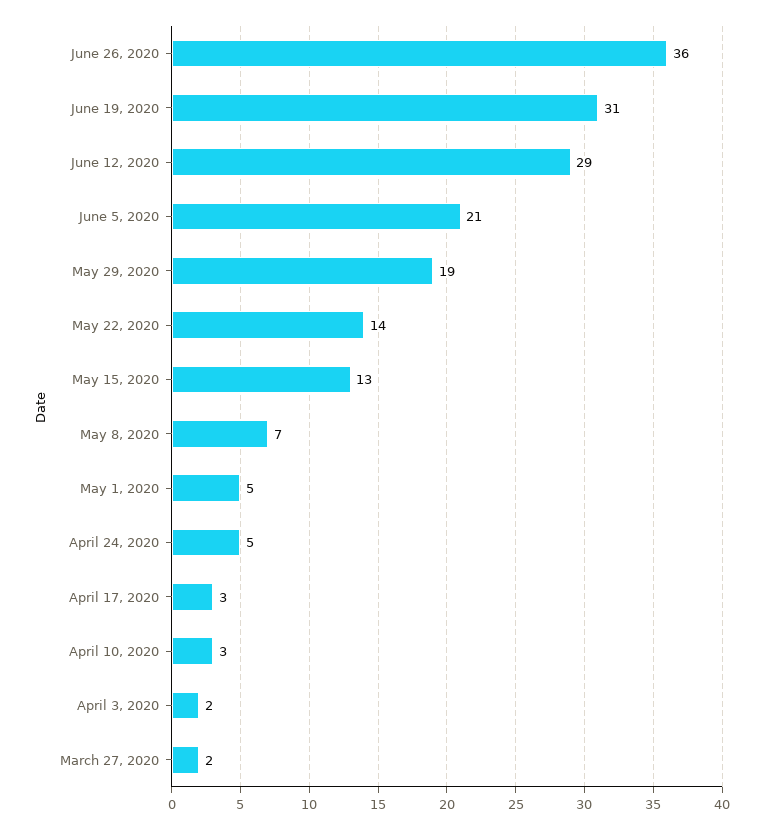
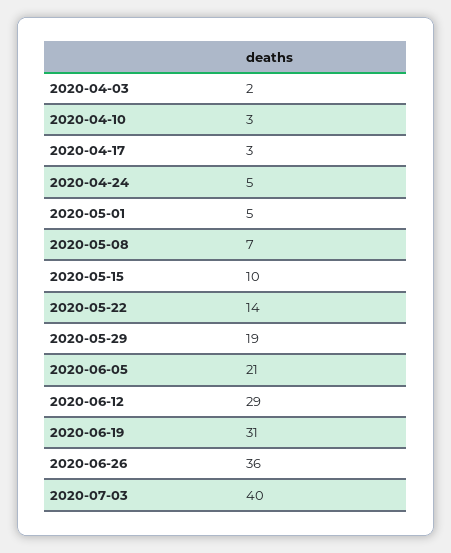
May 15, 2020: 13 -> 10
March 27, 2020: 2 -> none
2020-07-03: none -> 40

